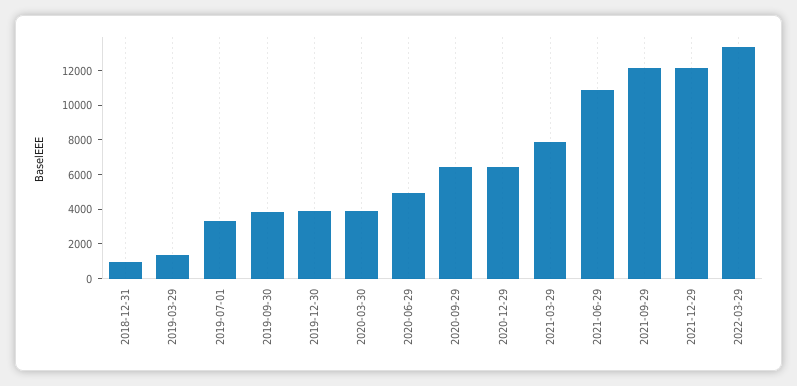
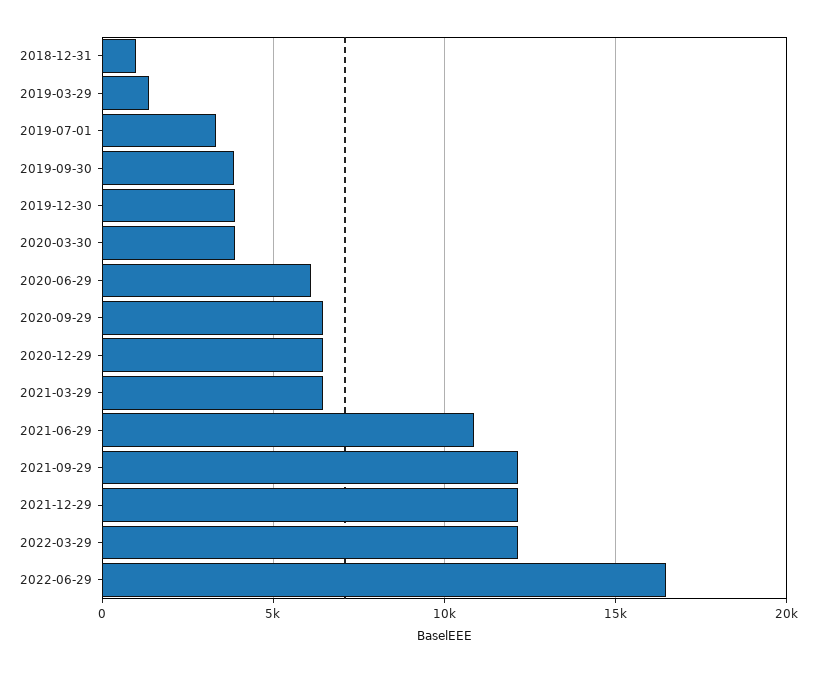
2020-06-29: 5000 -> 6000
2021-03-29: 8000 -> 6500
2022-03-29: 13500 -> 12000
2022-06-29: none -> 16500

